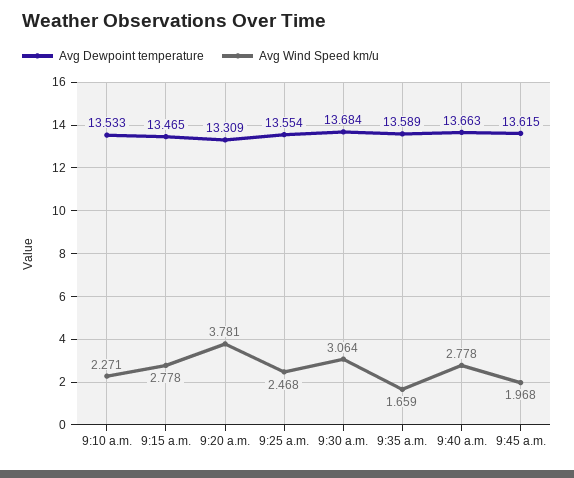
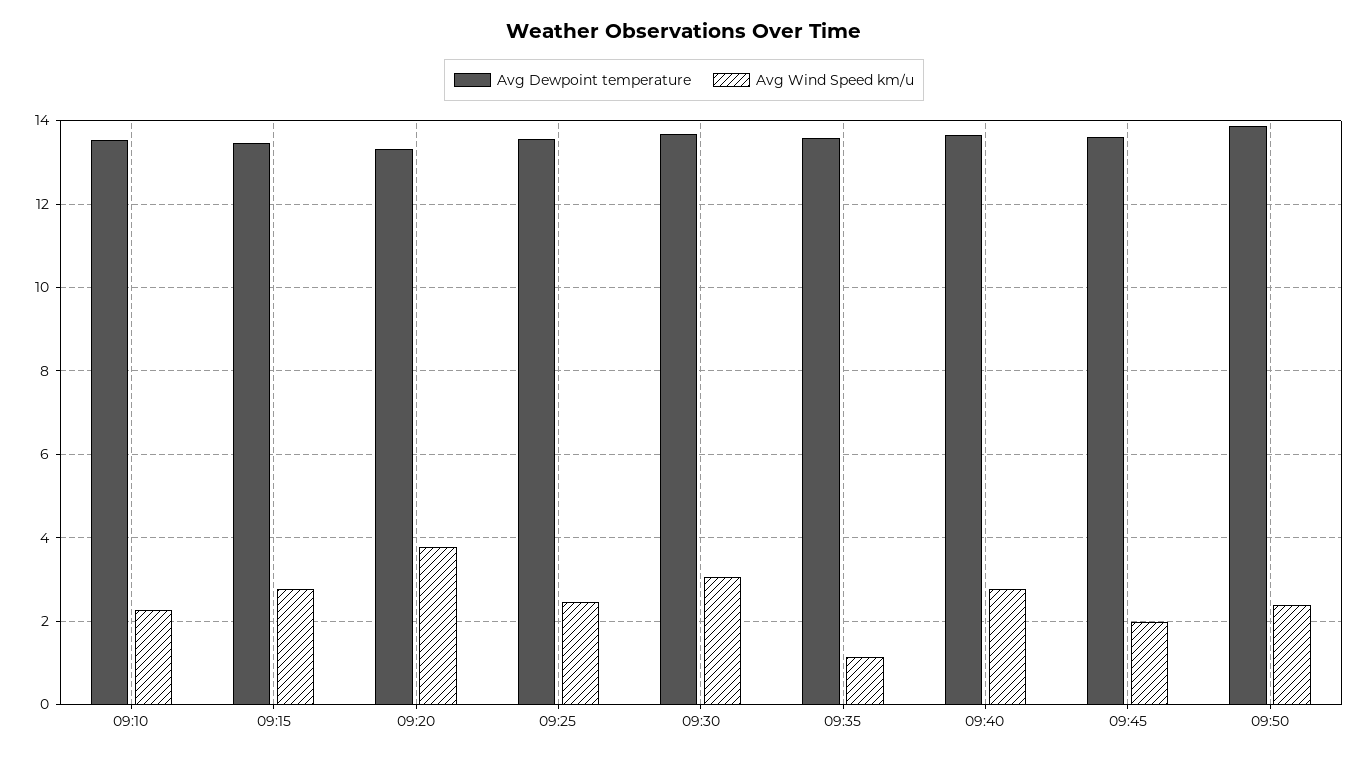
Avg Wind Speed km/u, 9:35 a.m.: 1.659 -> 1.2
Avg Dewpoint temperature, 09:50: none -> 13.8
Avg Wind Speed km/u, 09:50: none -> 2.4

